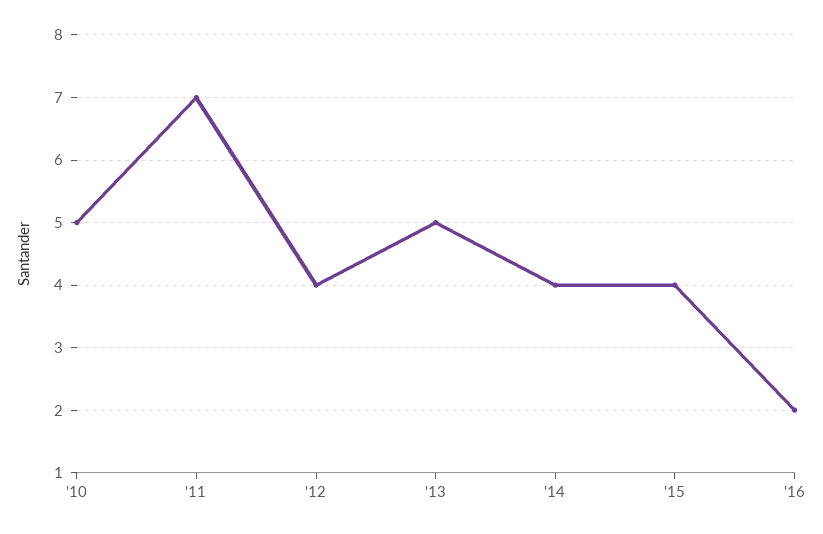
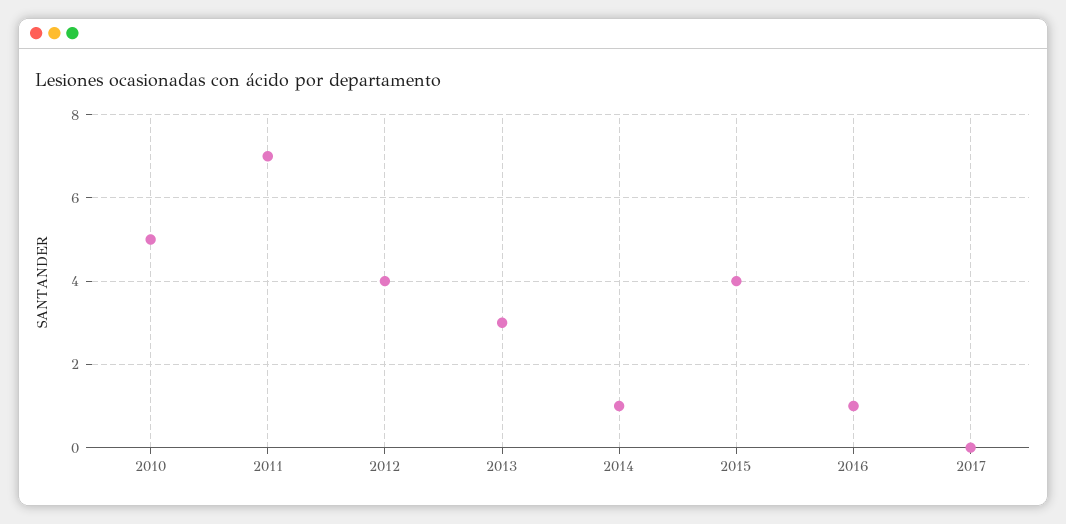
'13: 5 -> 3
'14: 4 -> 1
'16: 2 -> 1
2017: none -> 0

